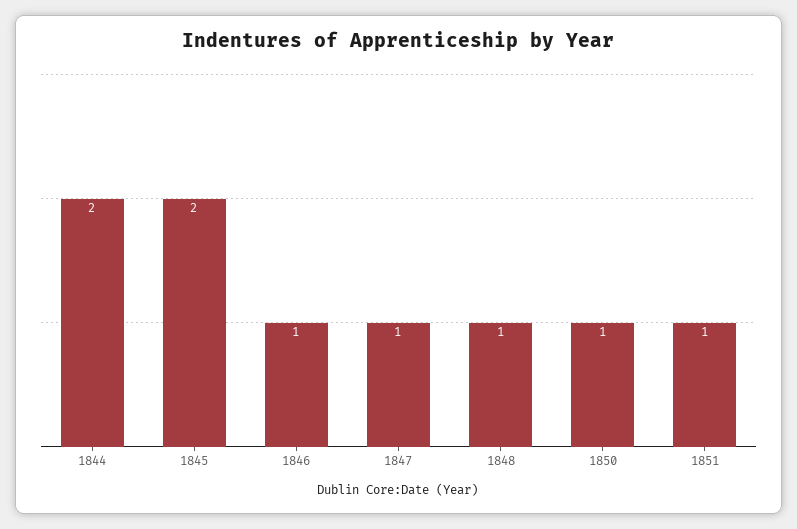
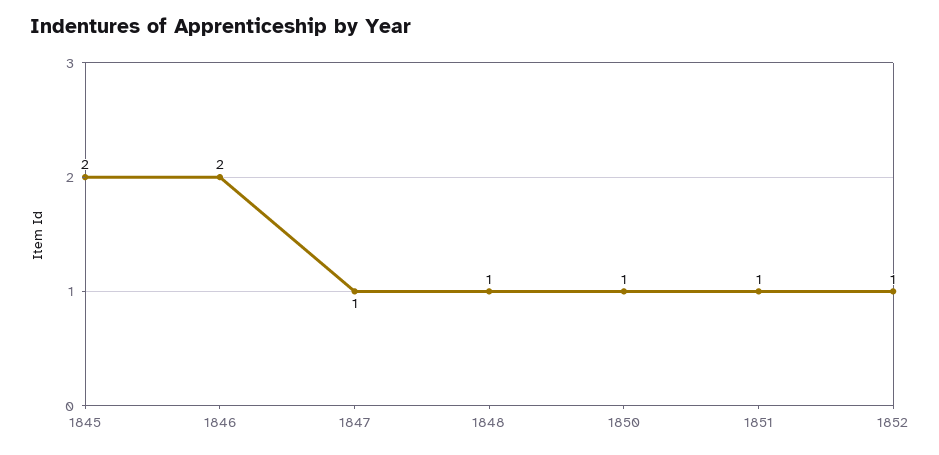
1844: 2 -> none
1846: 1 -> 2
1852: none -> 1

